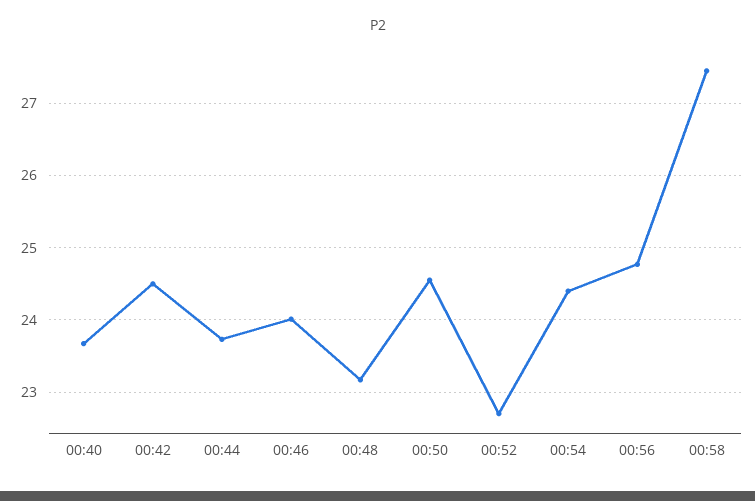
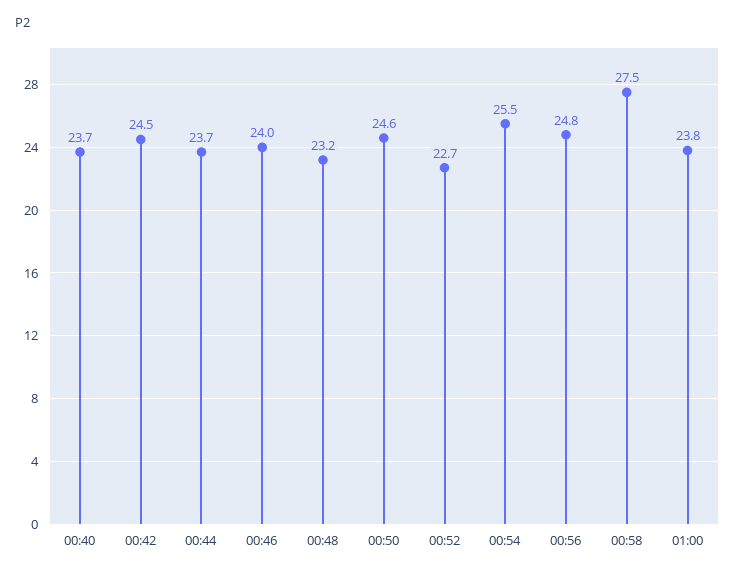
00:54: 24.4 -> 25.5
01:00: none -> 23.8

